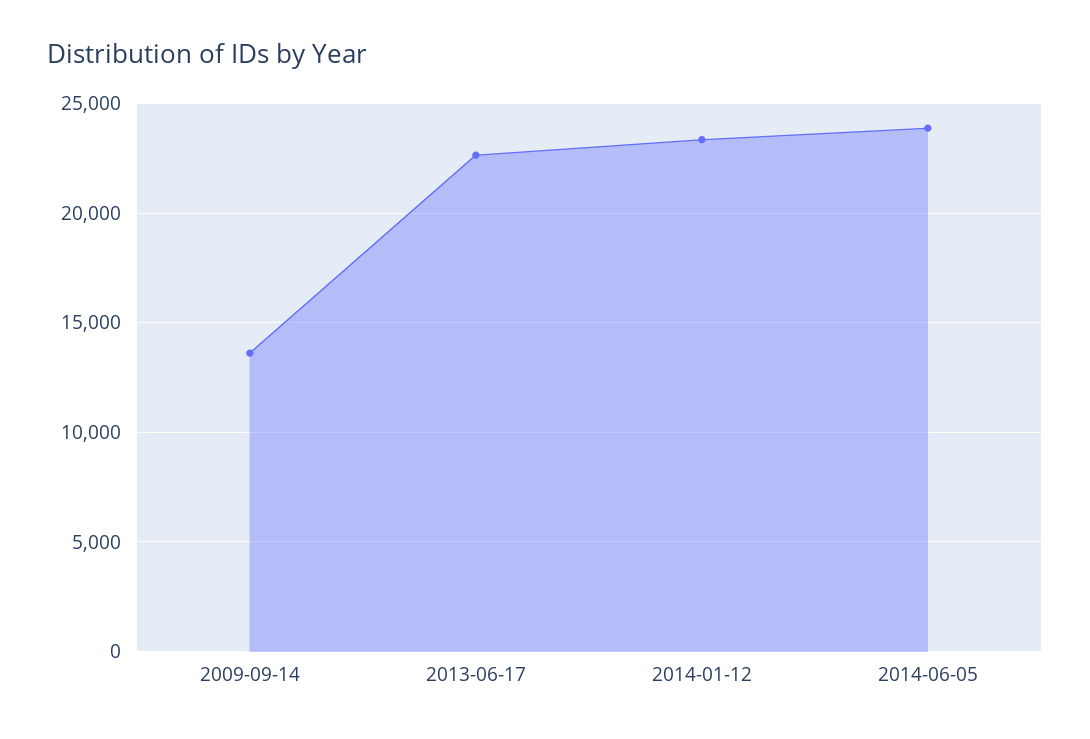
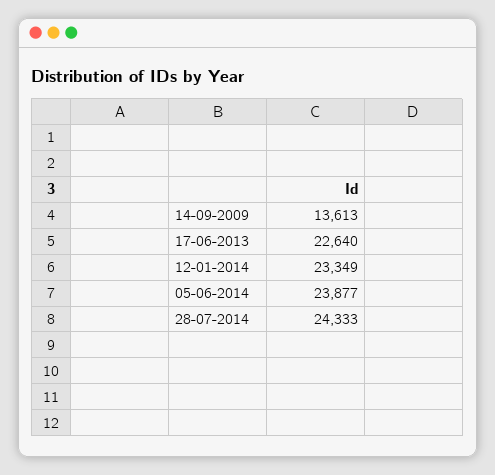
28-07-2014: none -> 24333

